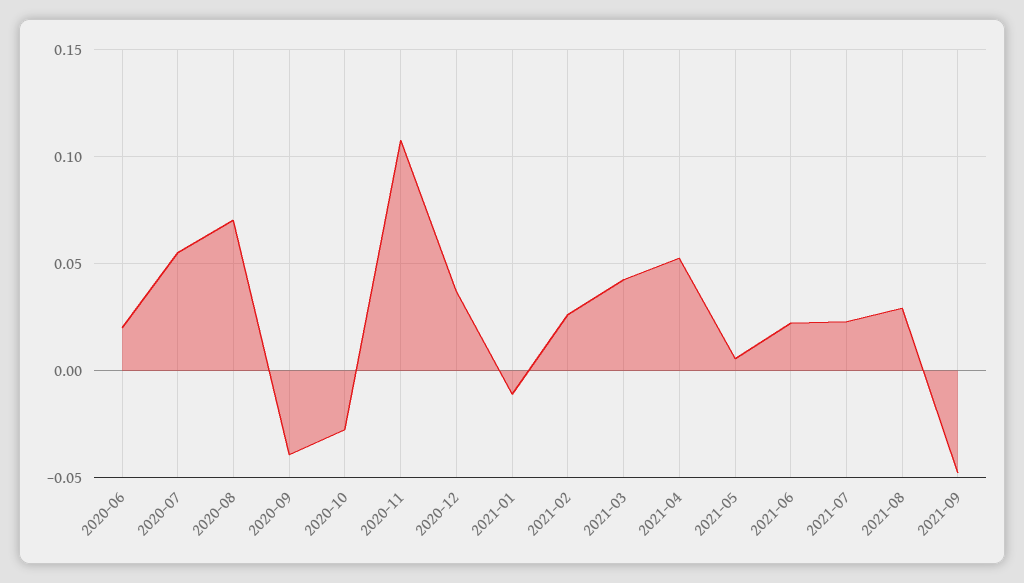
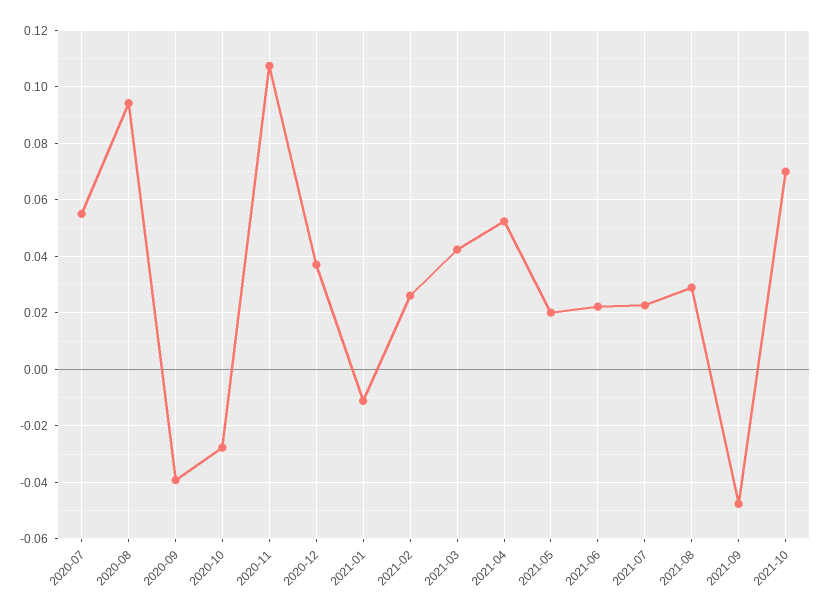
2020-06: 0.02 -> none
2020-08: 0.07 -> 0.095
2021-05: 0.005 -> 0.02
2021-10: none -> 0.07

